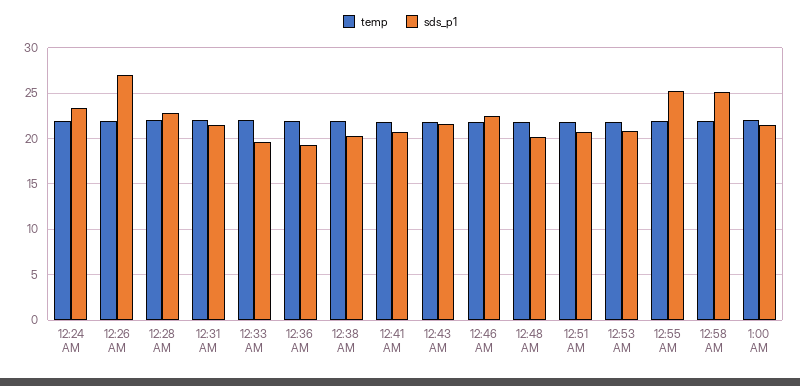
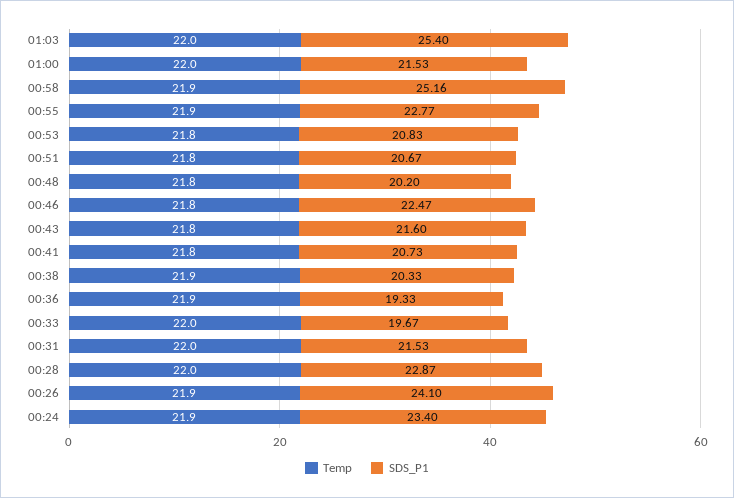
sds_p1, 12:26 AM: 27 -> 24.1
sds_p1, 12:55 AM: 25 -> 22.77
temp, 01:03: none -> 22
sds_p1, 01:03: none -> 25.4

